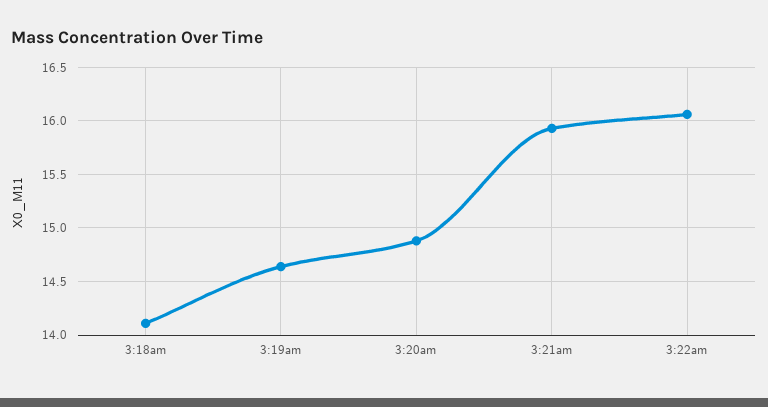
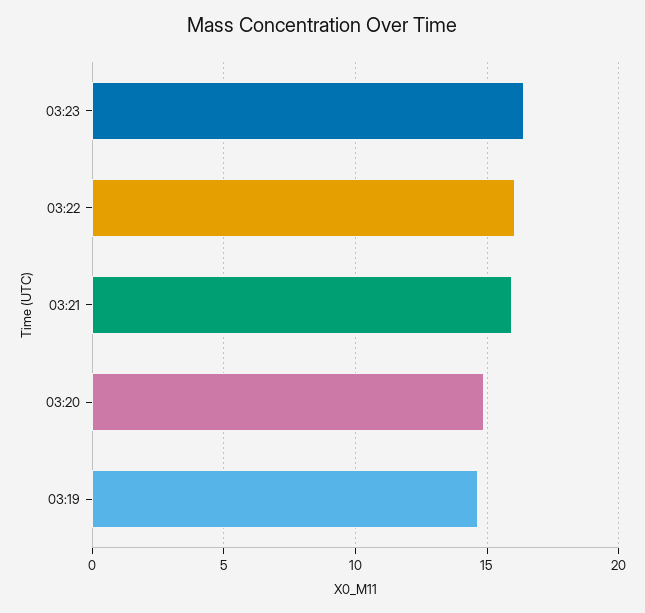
3:18am: 14.1 -> none
03:23: none -> 16.5

